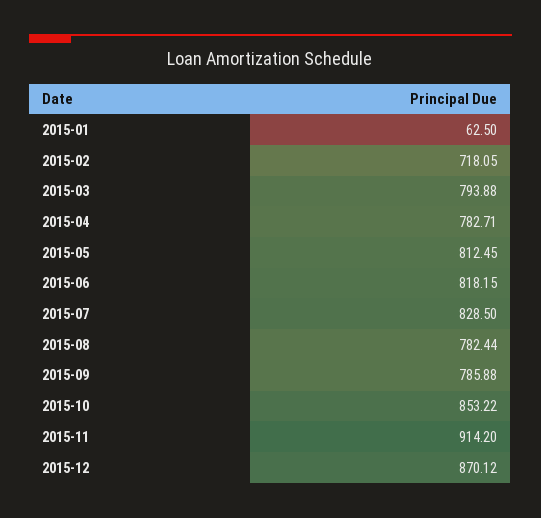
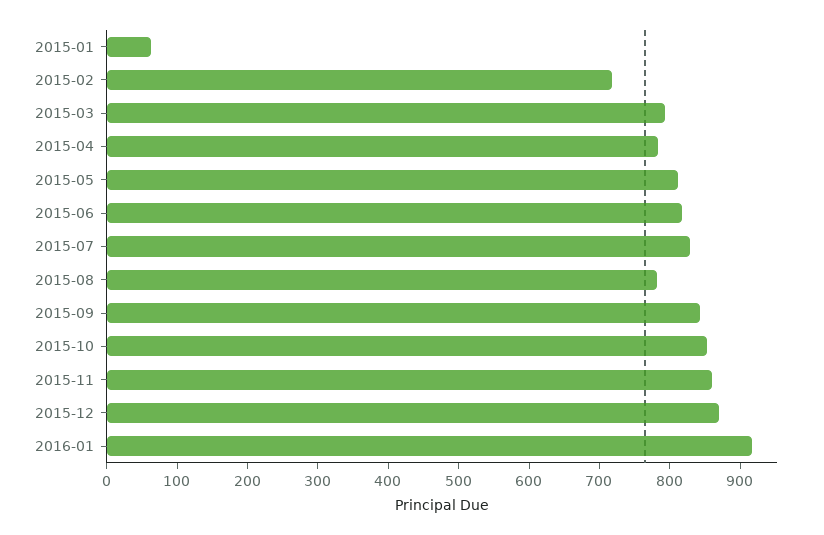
2015-09: 785.88 -> 840
2015-11: 914.2 -> 860
2016-01: none -> 920

